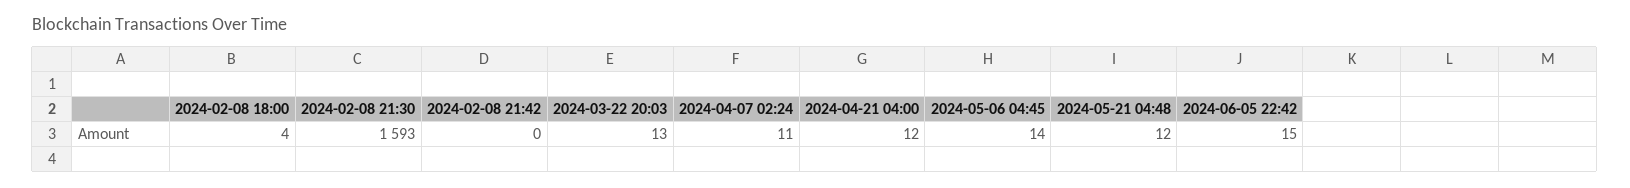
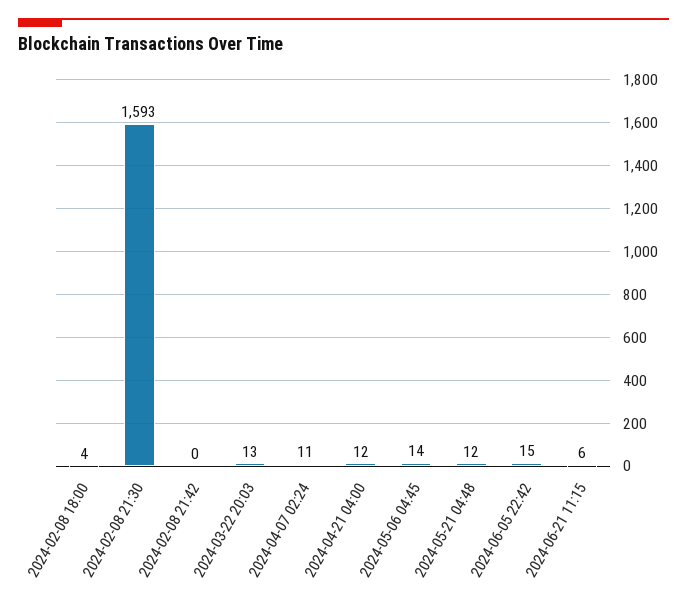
2024-06-21 11:15: none -> 6

